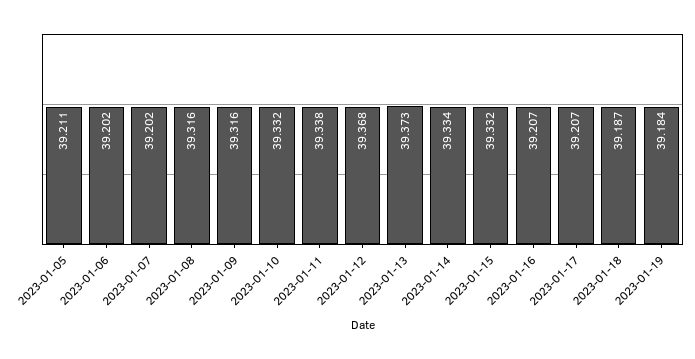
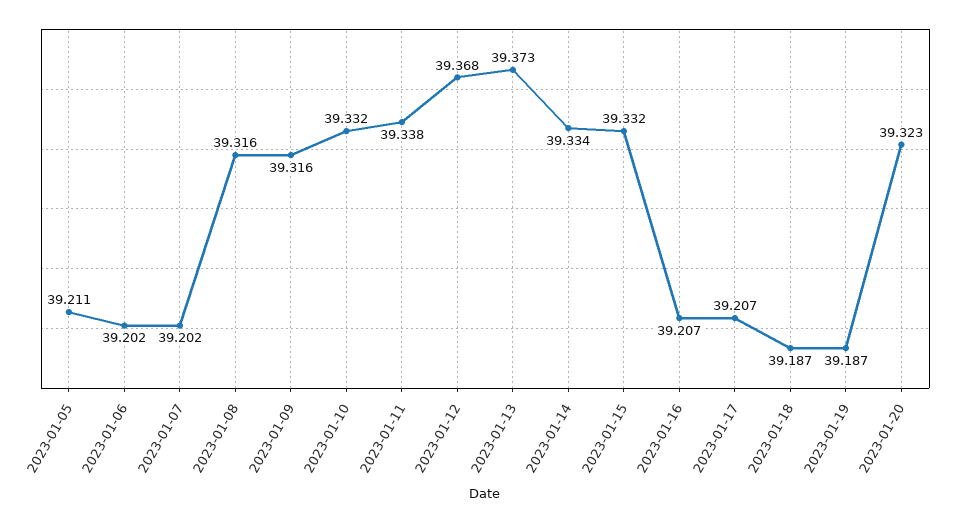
2023-01-19: 39.184 -> 39.187
2023-01-20: none -> 39.323

